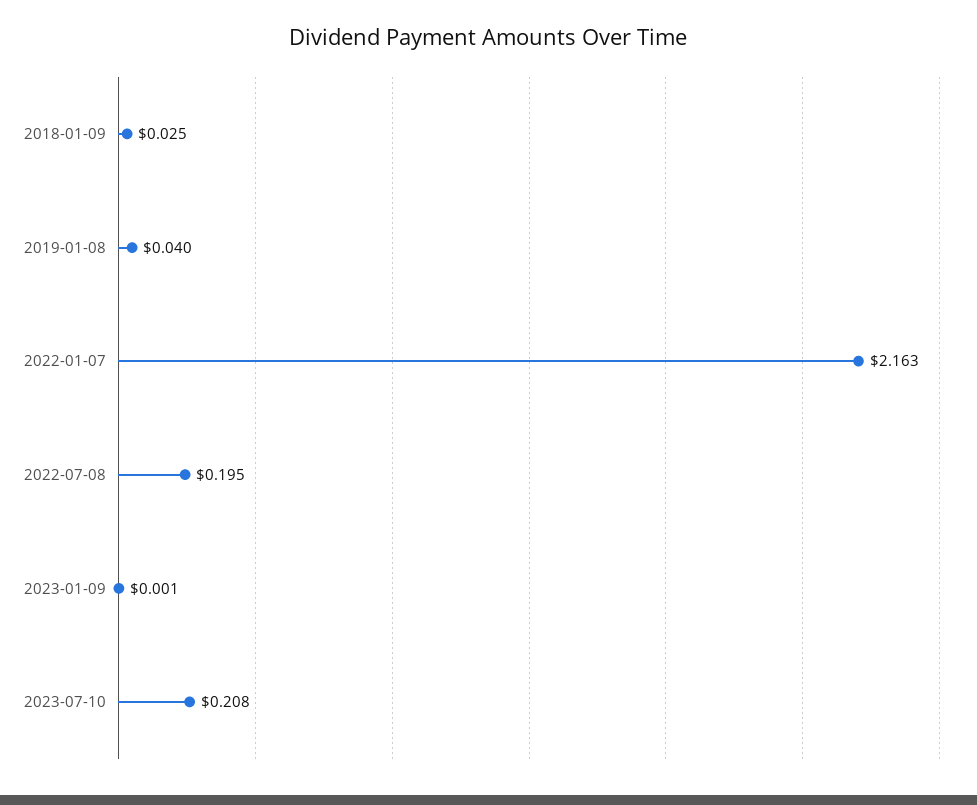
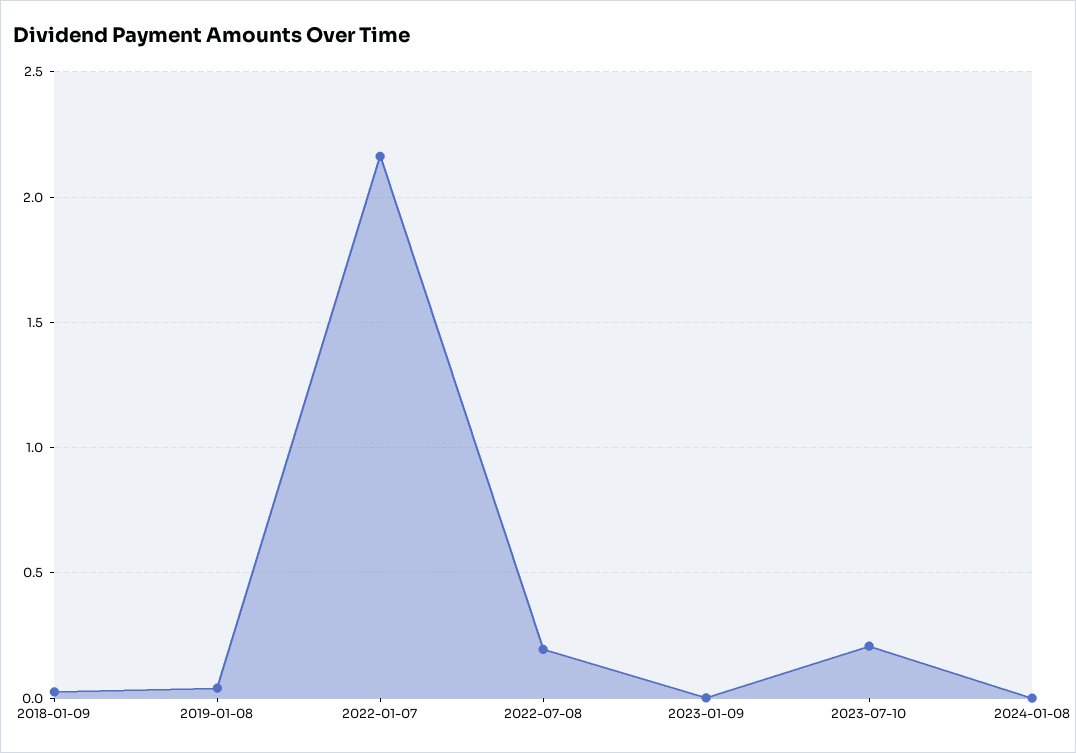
2024-01-08: none -> 0

